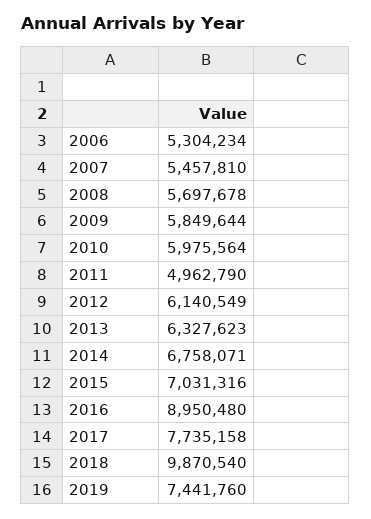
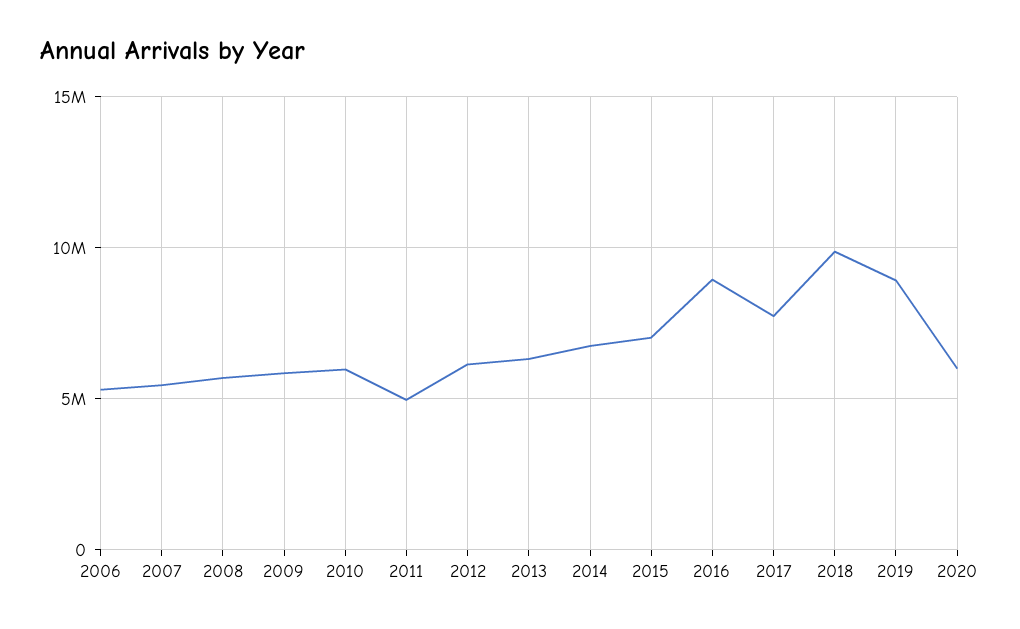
2019: 7441760 -> 9000000
2020: none -> 6000000

